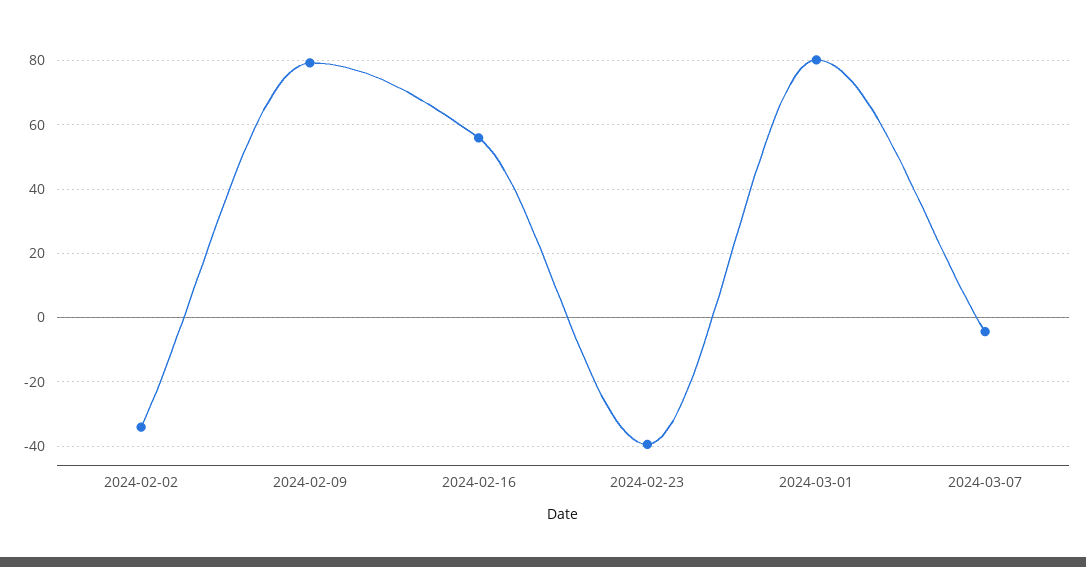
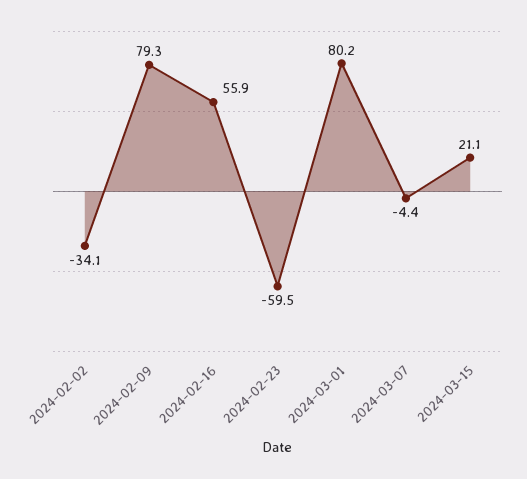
2024-02-23: -40 -> -59.5
2024-03-15: none -> 21.1

